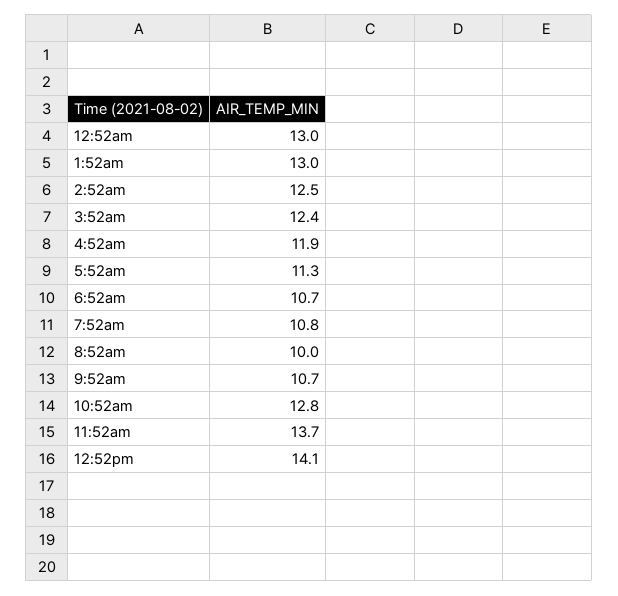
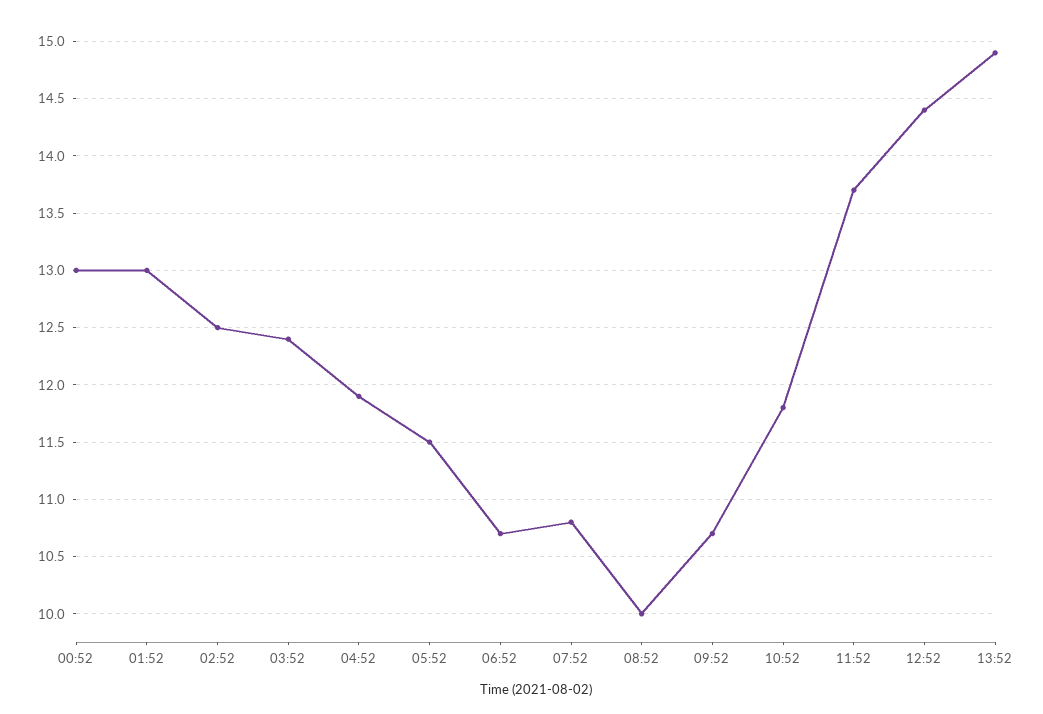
5:52am: 11.3 -> 11.5
10:52am: 12.8 -> 11.8
12:52pm: 14.1 -> 14.4
13:52: none -> 14.9

